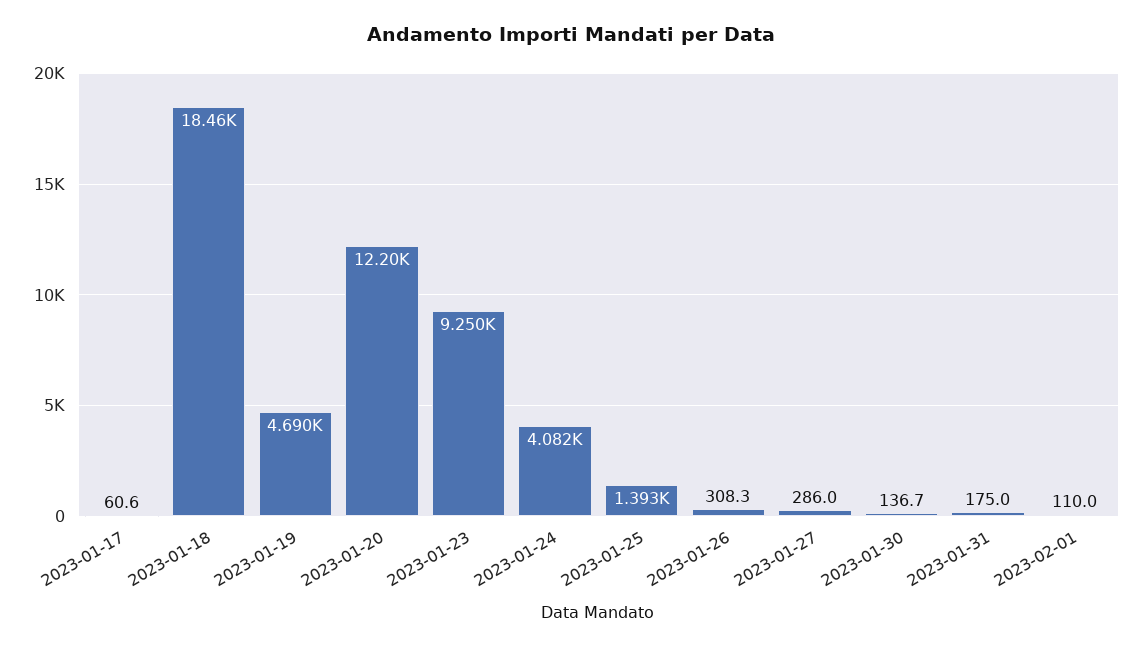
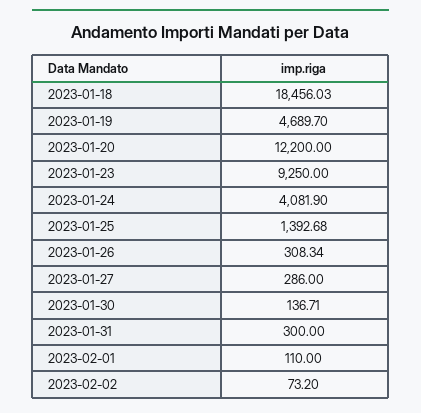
2023-01-17: 60.6 -> none
2023-01-31: 175 -> 300
2023-02-02: none -> 73.2

